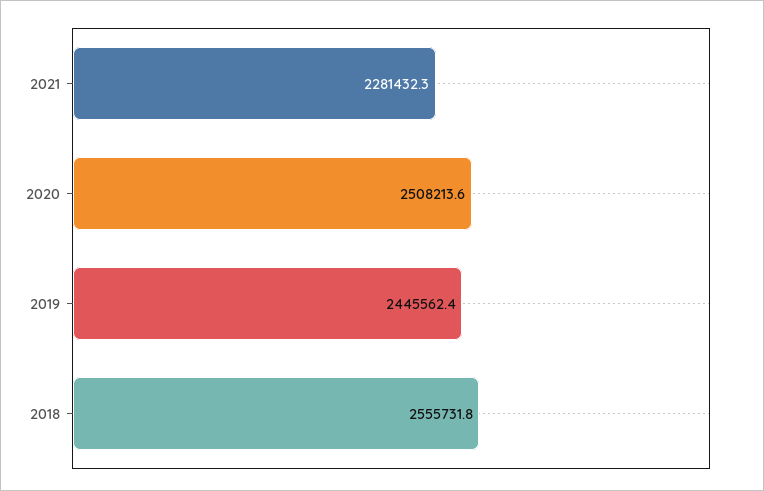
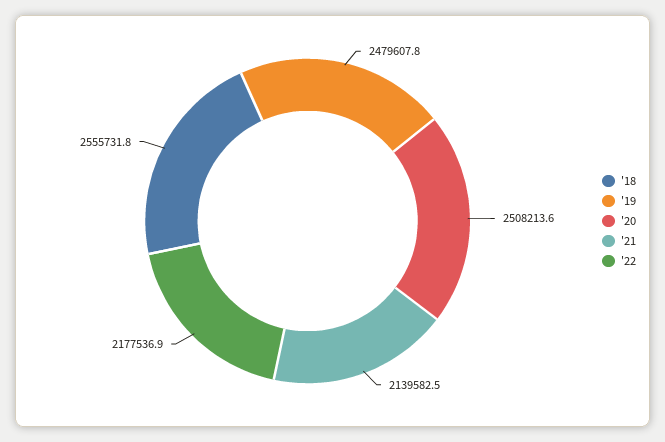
2021: 2281432.3 -> 2139582.5
2019: 2445562.4 -> 2479607.8
'22: none -> 2177536.9

